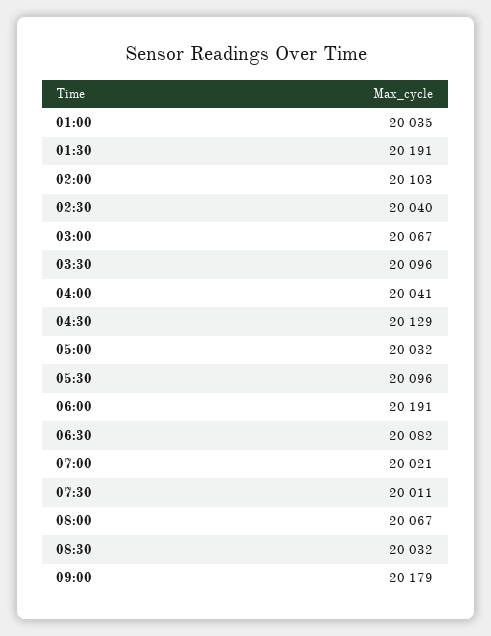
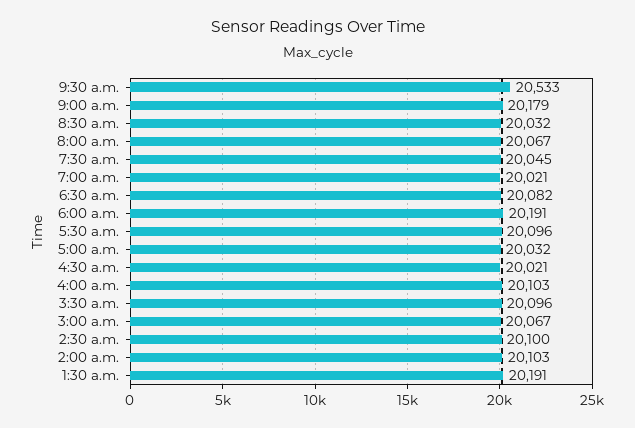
01:00: 20035 -> none
02:30: 20040 -> 20100
04:00: 20041 -> 20103
04:30: 20129 -> 20021
07:30: 20011 -> 20045
9:30 a.m.: none -> 20533

